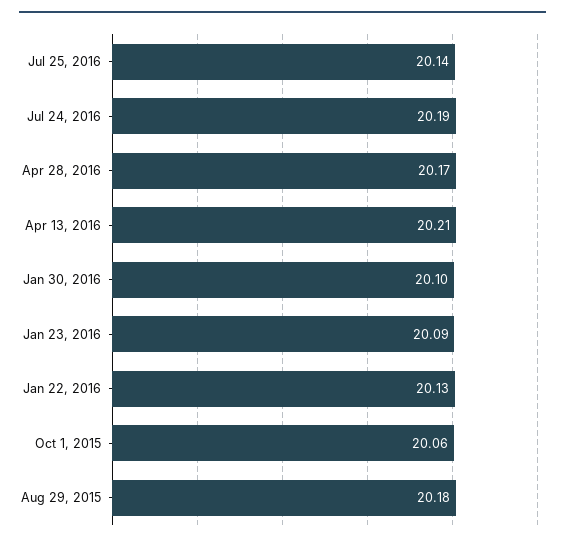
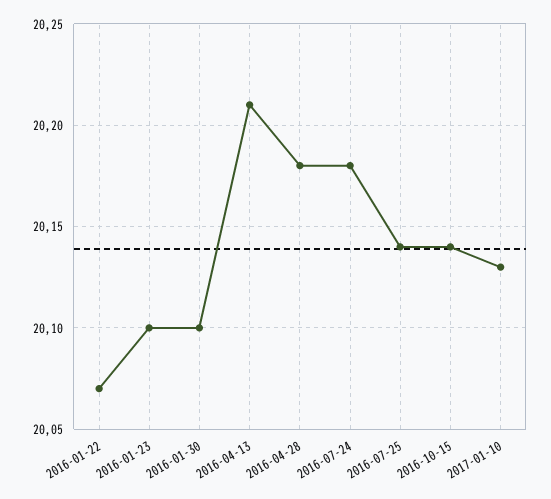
Jul 24, 2016: 20.19 -> 20.18
Apr 28, 2016: 20.17 -> 20.18
Jan 23, 2016: 20.09 -> 20.1
Jan 22, 2016: 20.13 -> 20.07
Oct 1, 2015: 20.06 -> none
Aug 29, 2015: 20.18 -> none
2016-10-15: none -> 20.14
2017-01-10: none -> 20.13

